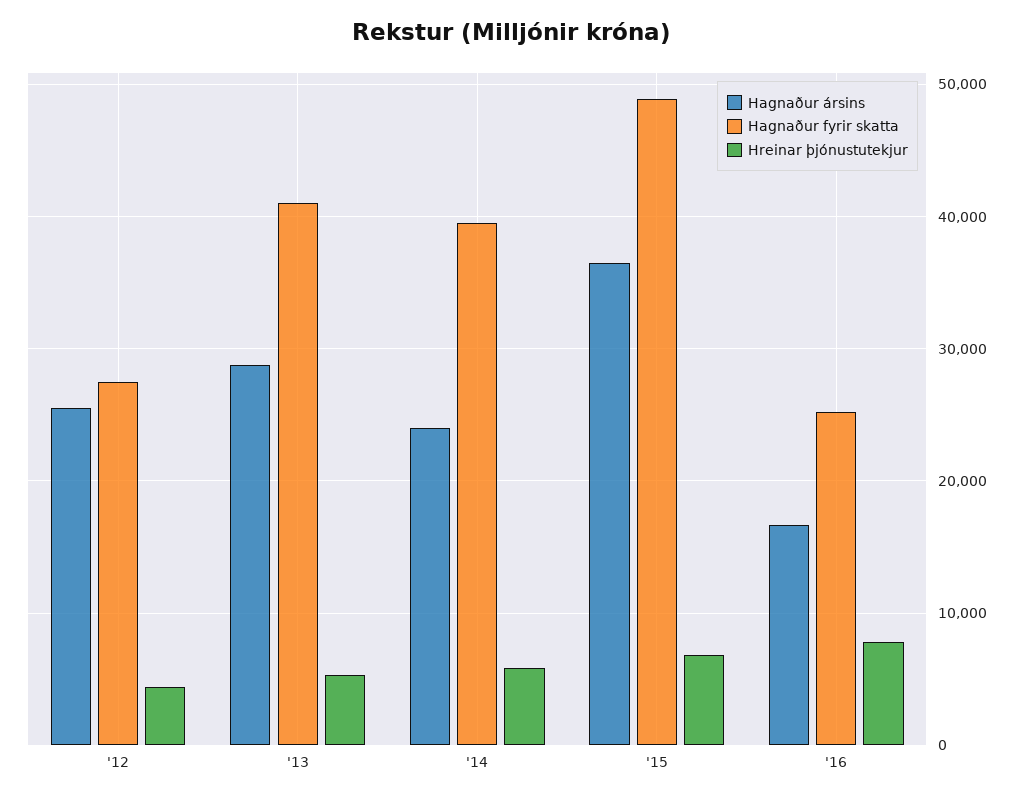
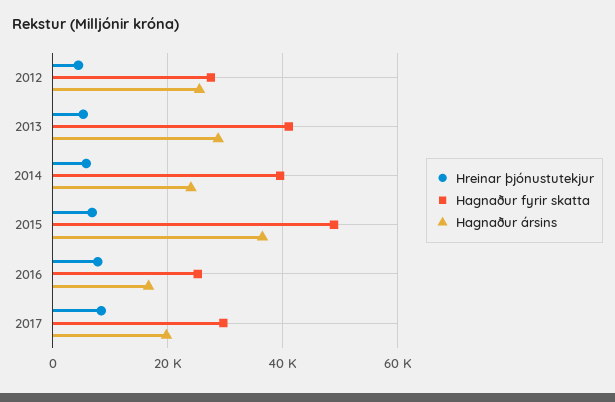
Hreinar þjónustutekjur, 2017: none -> 8000
Hagnaður fyrir skatta, 2017: none -> 30000
Hagnaður ársins, 2017: none -> 20000

